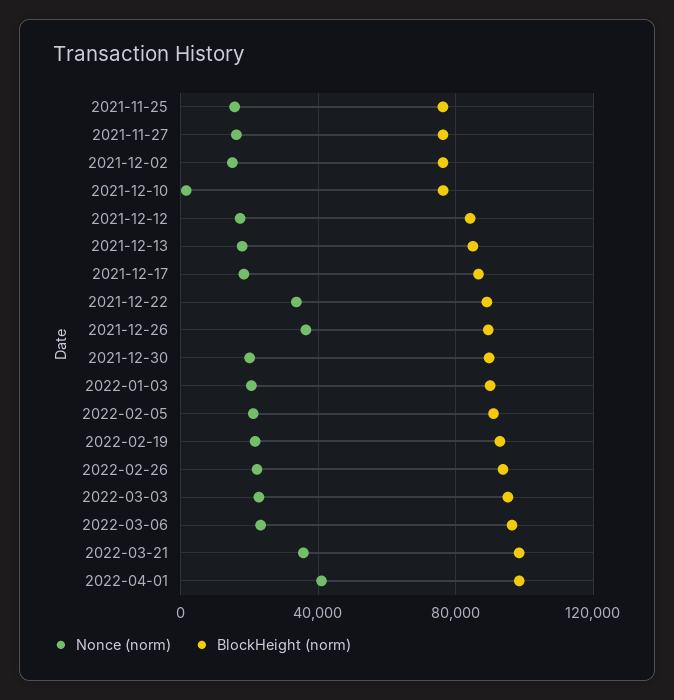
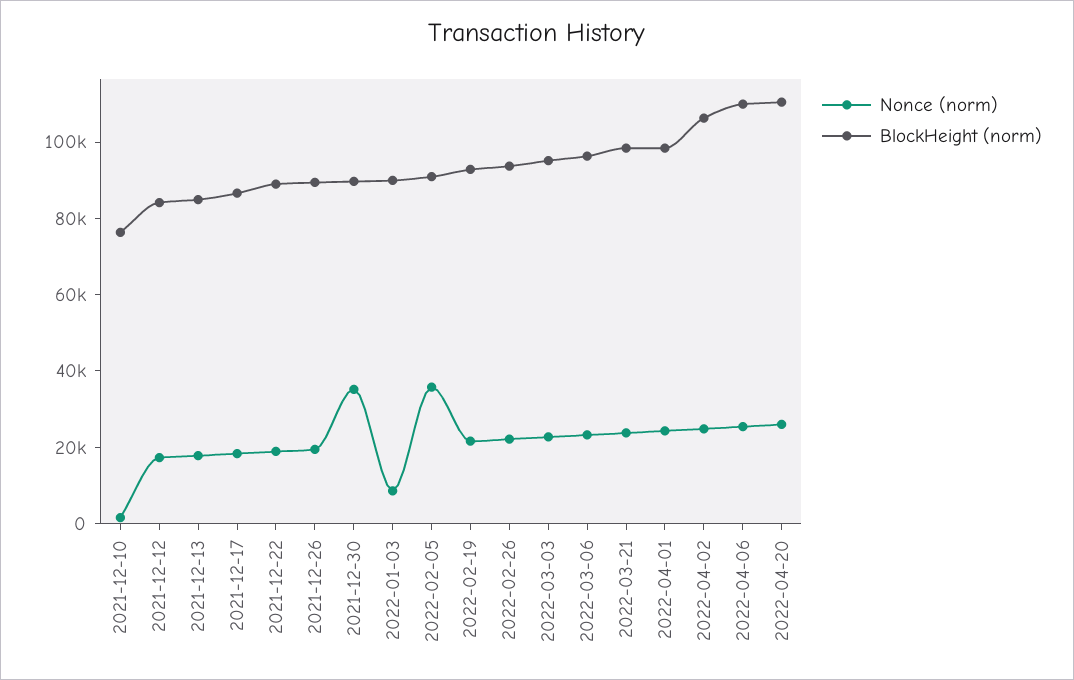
Nonce (norm), 2021-11-25: 15000 -> none
BlockHeight (norm), 2021-11-25: 75000 -> none
Nonce (norm), 2021-11-27: 15000 -> none
BlockHeight (norm), 2021-11-27: 75000 -> none
Nonce (norm), 2021-12-02: 15000 -> none
BlockHeight (norm), 2021-12-02: 75000 -> none
Nonce (norm), 2021-12-22: 35000 -> 20000
Nonce (norm), 2021-12-26: 35000 -> 20000
Nonce (norm), 2021-12-30: 20000 -> 35000
Nonce (norm), 2022-01-03: 20000 -> 10000
Nonce (norm), 2022-02-05: 20000 -> 35000
Nonce (norm), 2022-03-21: 35000 -> 25000
Nonce (norm), 2022-04-01: 40000 -> 25000
Nonce (norm), 2022-04-02: none -> 25000
BlockHeight (norm), 2022-04-02: none -> 105000
Nonce (norm), 2022-04-06: none -> 25000
BlockHeight (norm), 2022-04-06: none -> 110000
Nonce (norm), 2022-04-20: none -> 25000
BlockHeight (norm), 2022-04-20: none -> 110000

